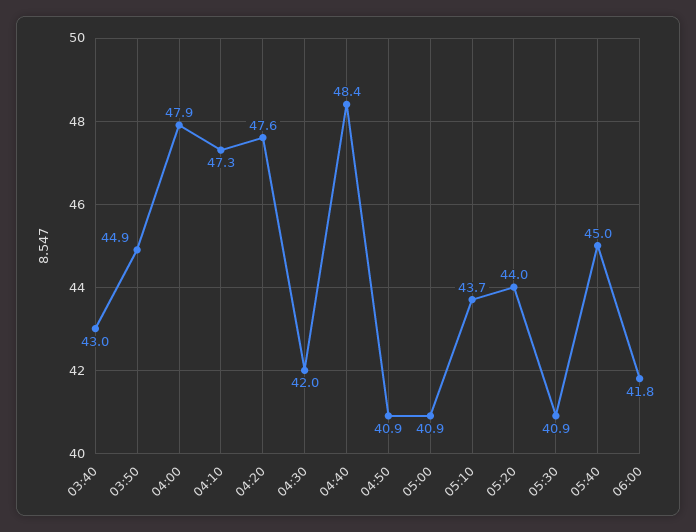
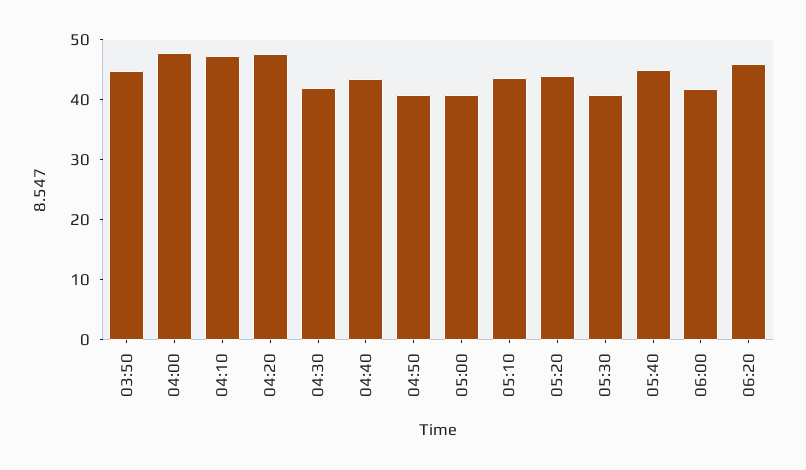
03:40: 43 -> none
04:40: 48.4 -> 44
06:20: none -> 46

